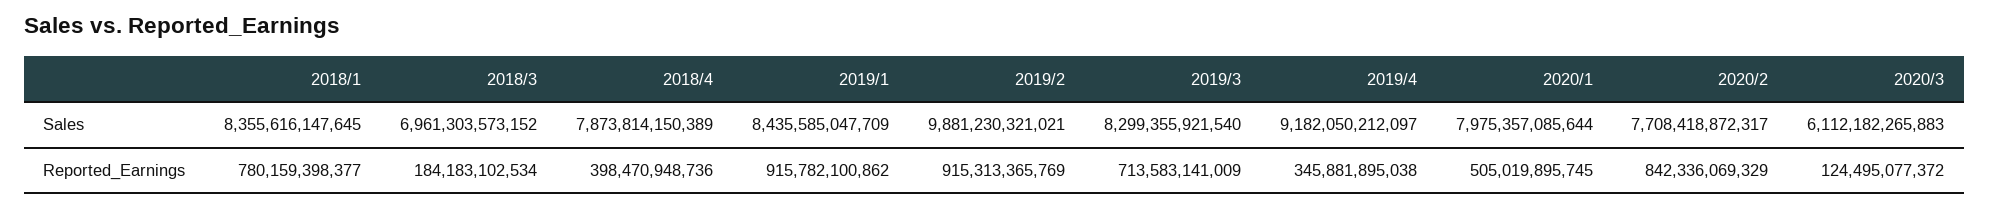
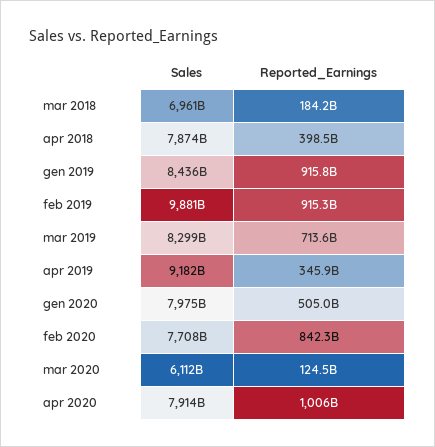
2018/1, Sales: 8355616147645 -> none
2018/1, Reported_Earnings: 780159398377 -> none
apr 2020, Sales: none -> 7914000000000
apr 2020, Reported_Earnings: none -> 1006000000000

